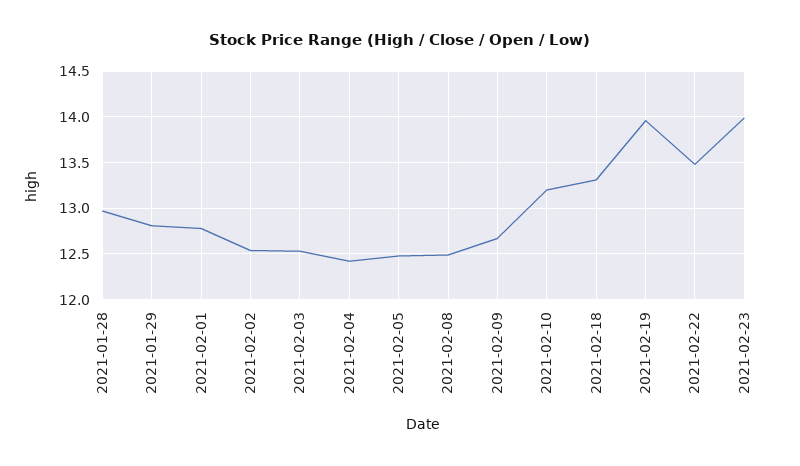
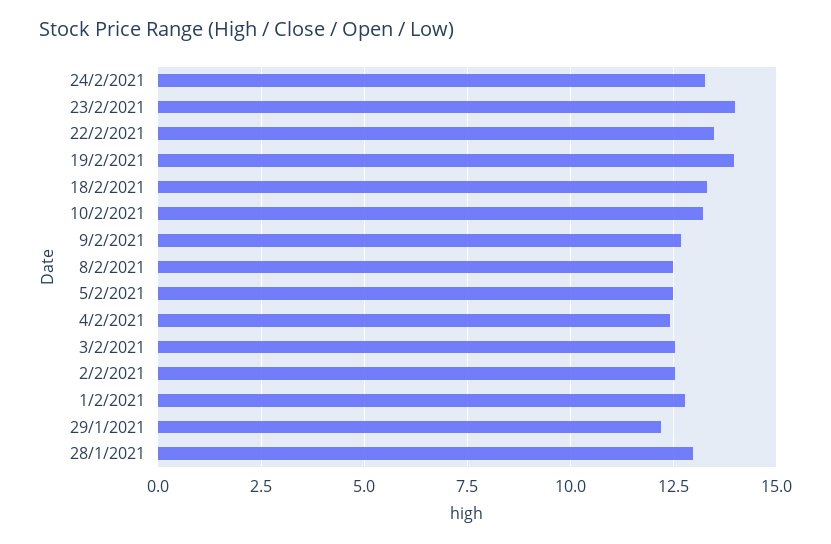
2021-01-29: 12.8 -> 12.25
24/2/2021: none -> 13.25

